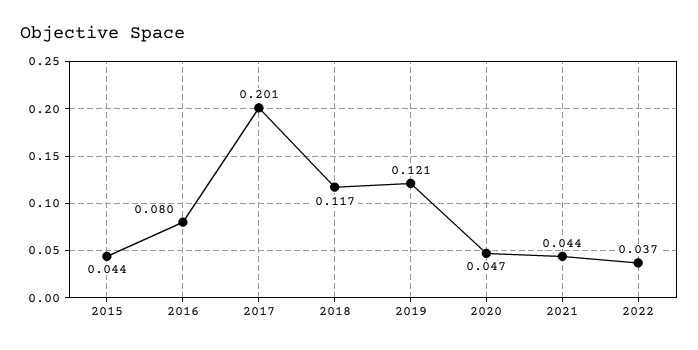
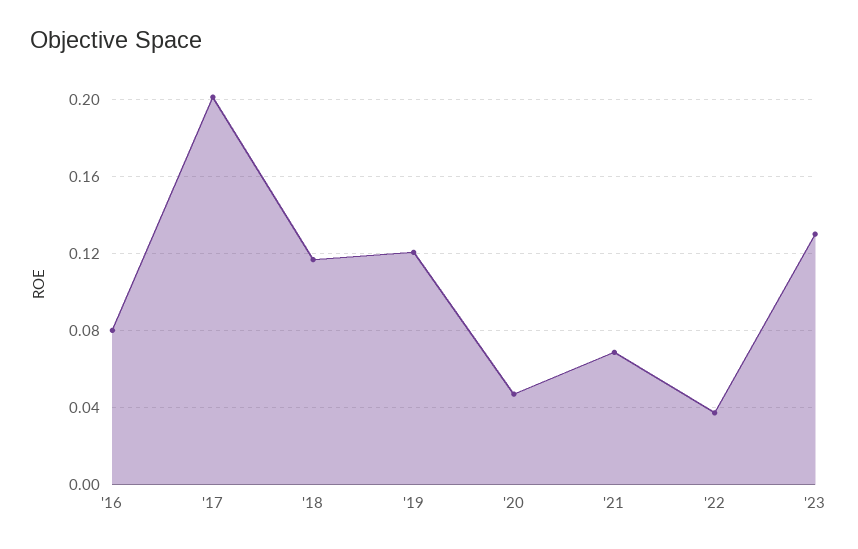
2015: 0.044 -> none
2021: 0.044 -> 0.07
'23: none -> 0.13

